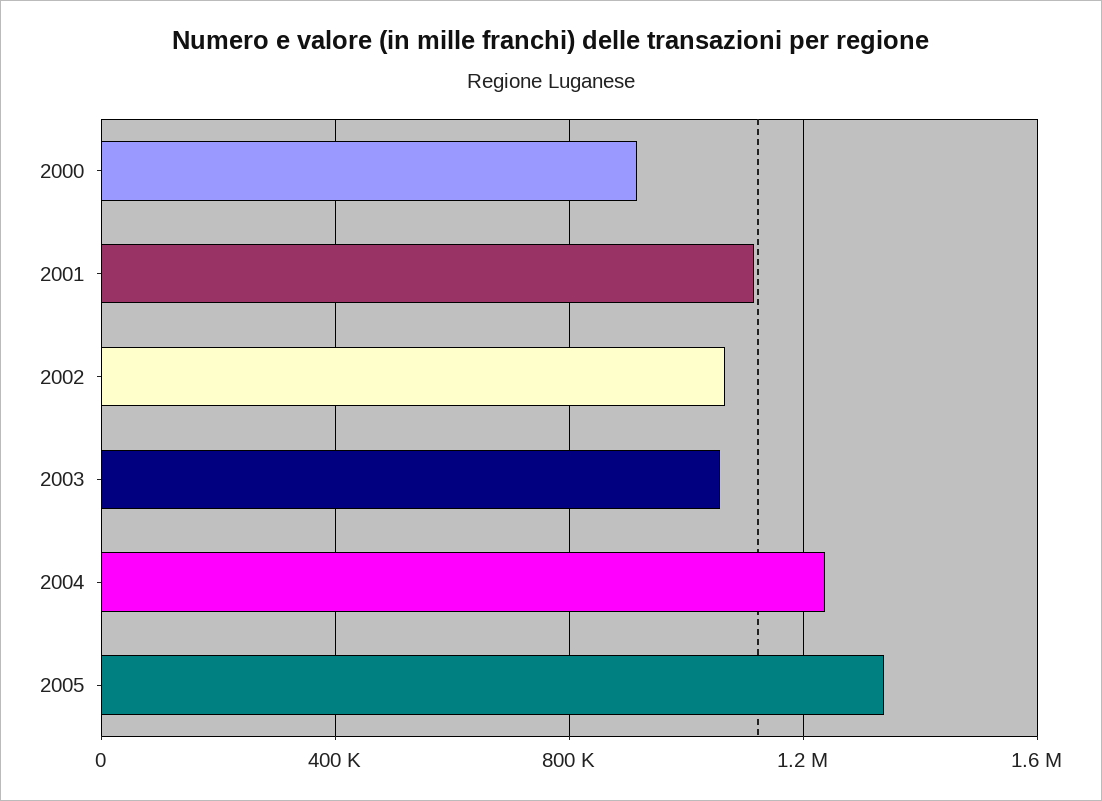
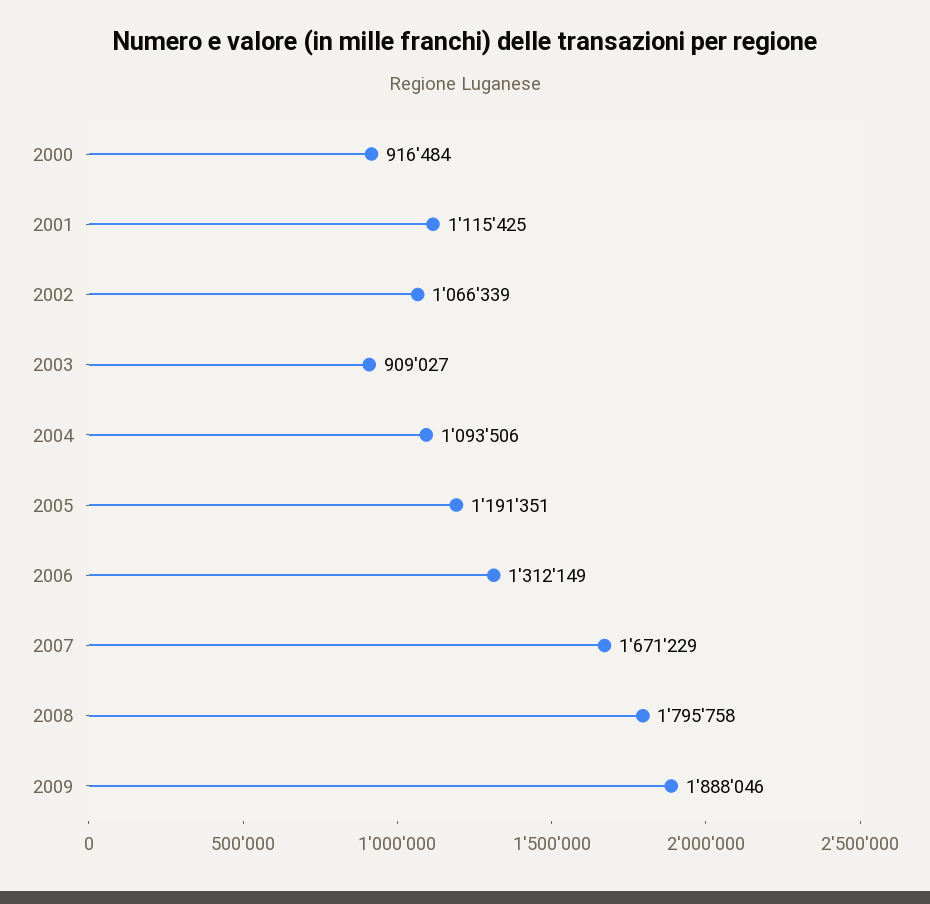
2003: 1050000 -> 909027
2004: 1250000 -> 1093506
2005: 1350000 -> 1191351
2006: none -> 1312149
2007: none -> 1671229
2008: none -> 1795758
2009: none -> 1888046

